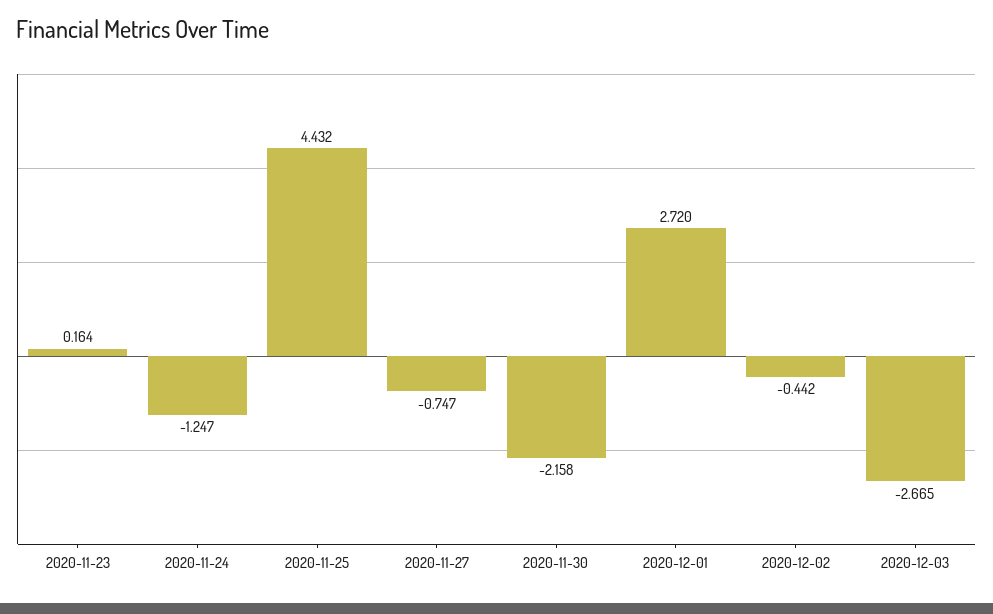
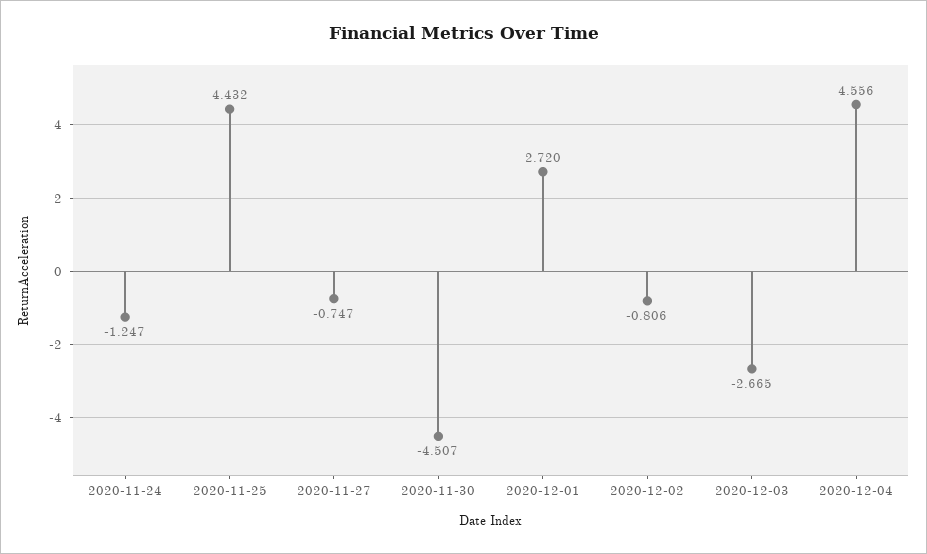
2020-11-23: 0.164 -> none
2020-11-30: -2.158 -> -4.507
2020-12-02: -0.442 -> -0.806
2020-12-04: none -> 4.556

